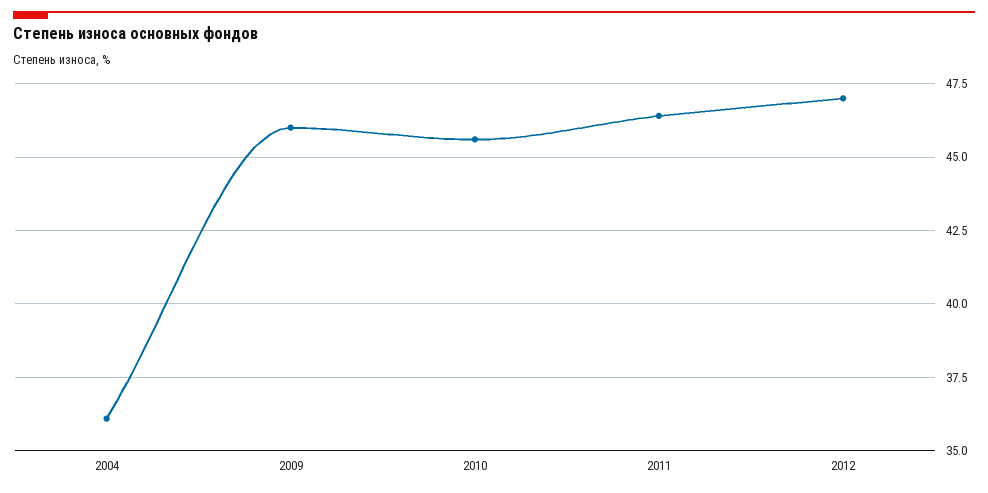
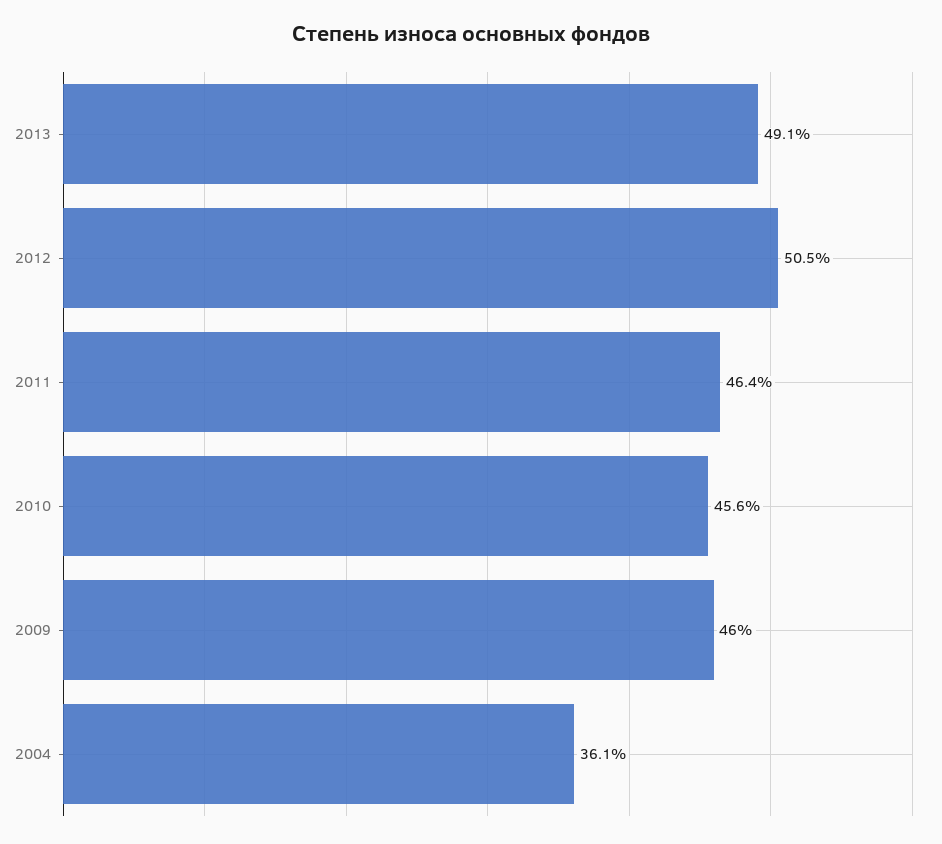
2012: 47 -> 50.5
2013: none -> 49.1

